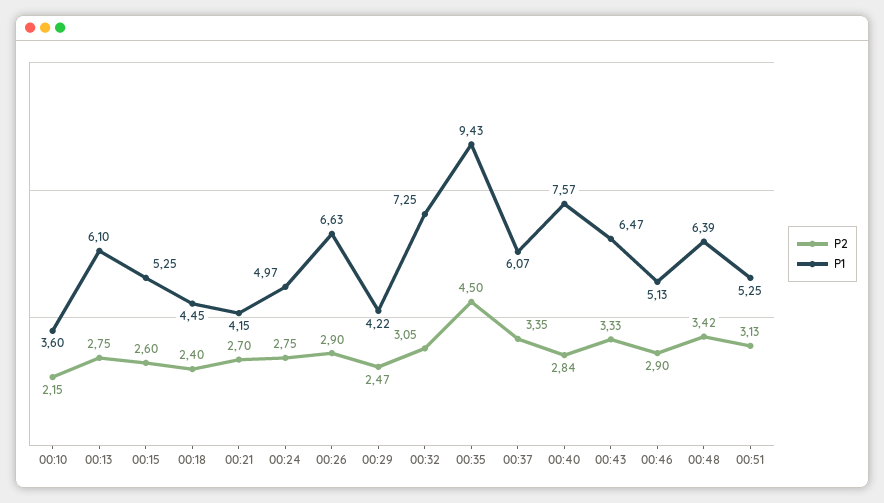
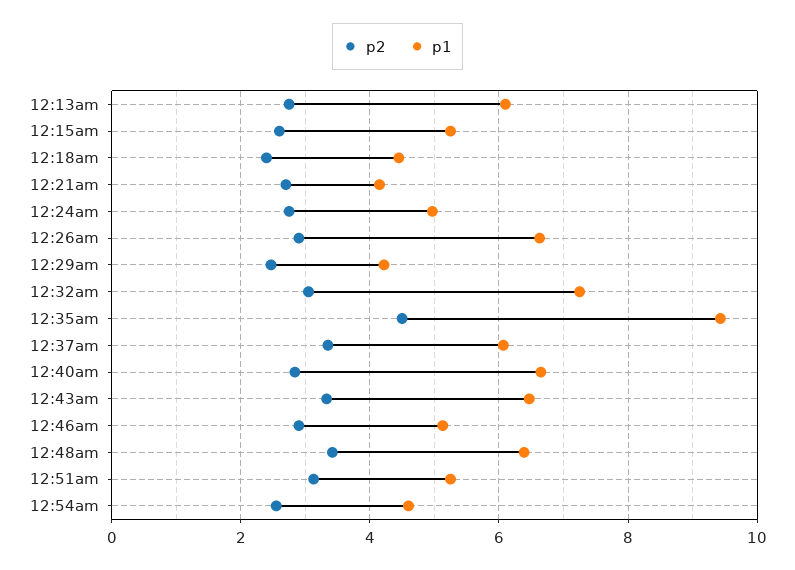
P2, 00:10: 2.15 -> none
P1, 00:10: 3.6 -> none
P1, 00:40: 7.57 -> 6.6
P2, 12:54am: none -> 2.6
P1, 12:54am: none -> 4.6

